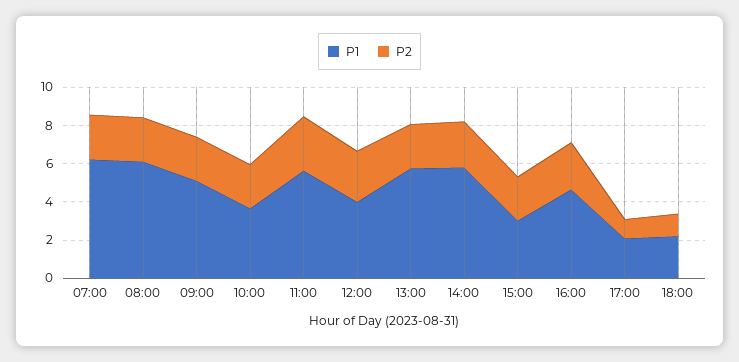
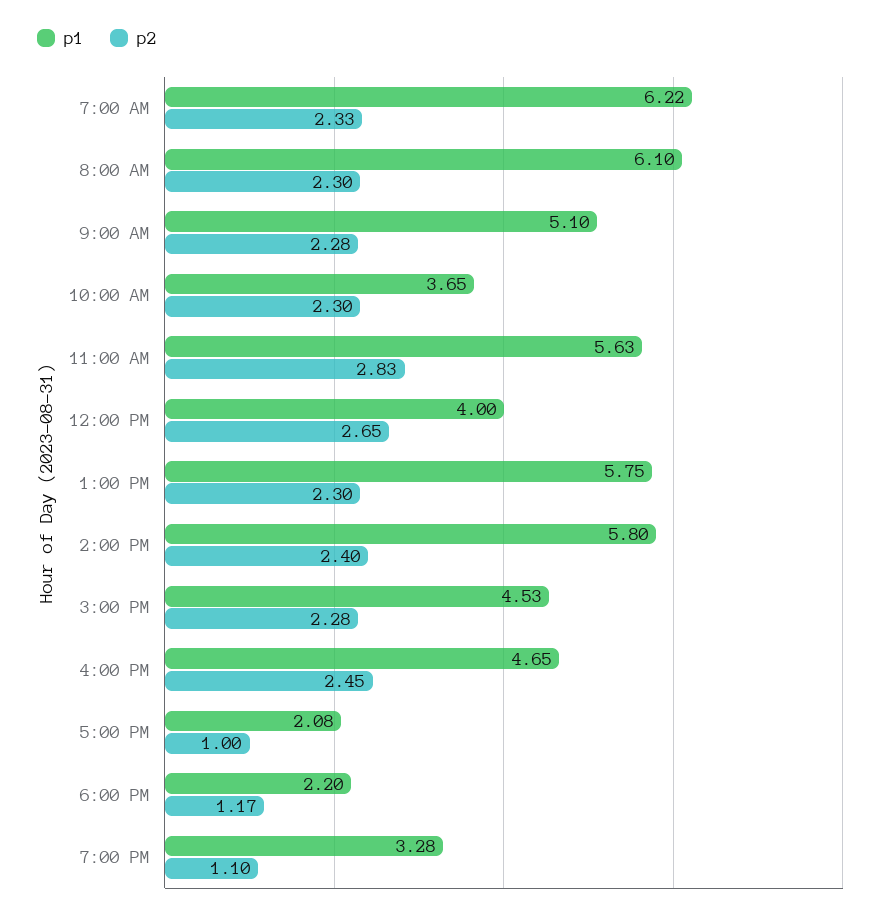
P1, 15:00: 3 -> 4.53
P1, 7:00 PM: none -> 3.28
P2, 7:00 PM: none -> 1.1

